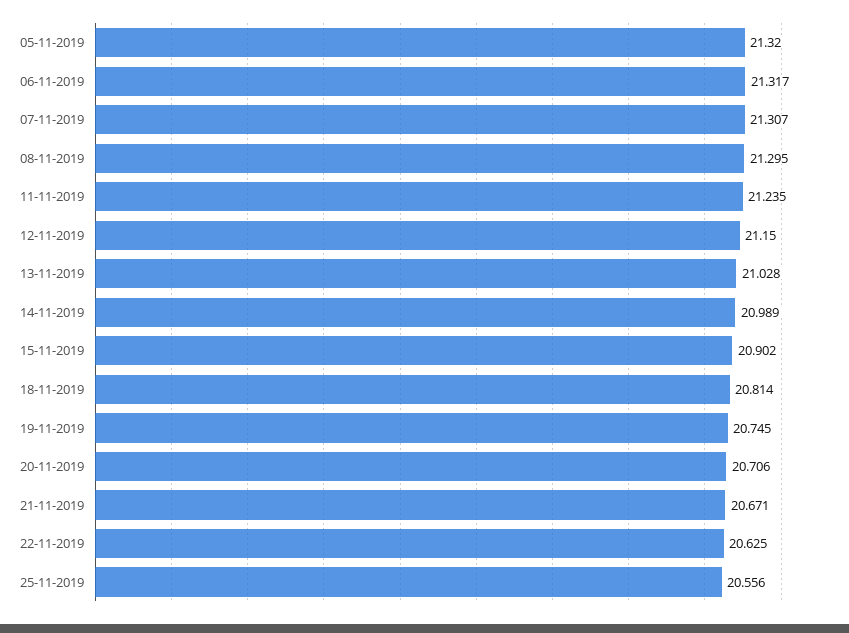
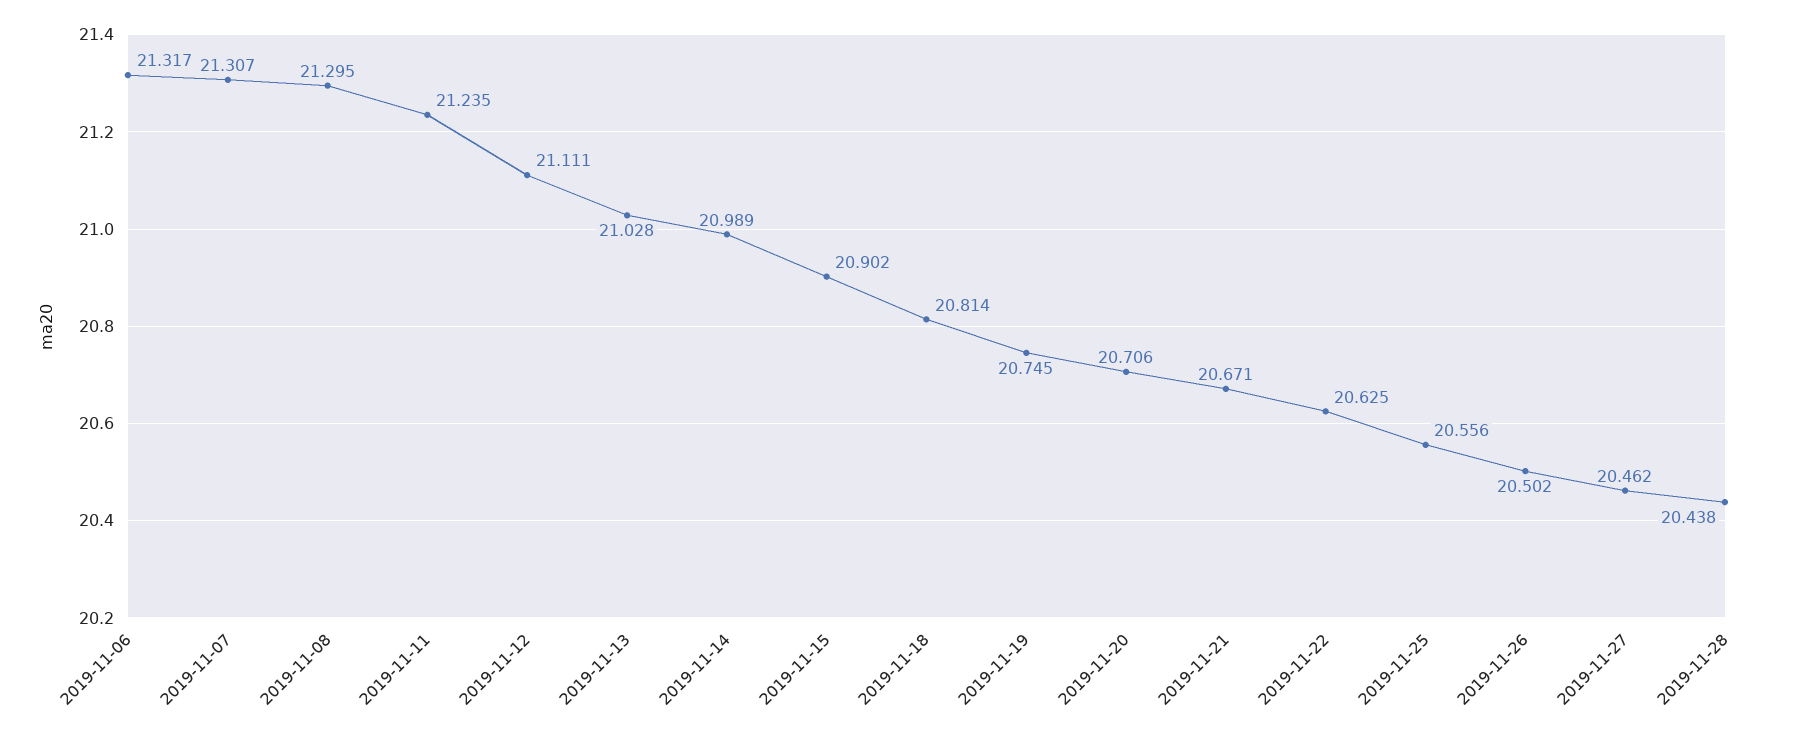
05-11-2019: 21.32 -> none
12-11-2019: 21.15 -> 21.111
2019-11-26: none -> 20.502
2019-11-27: none -> 20.462
2019-11-28: none -> 20.438

